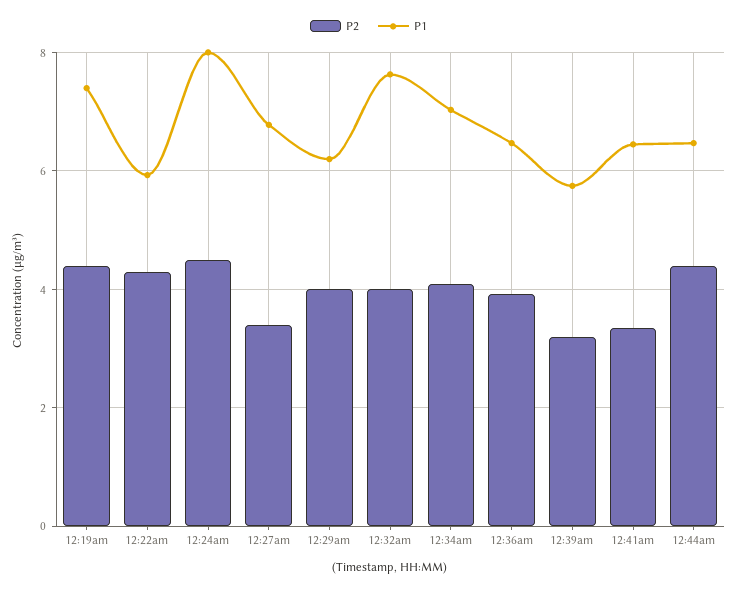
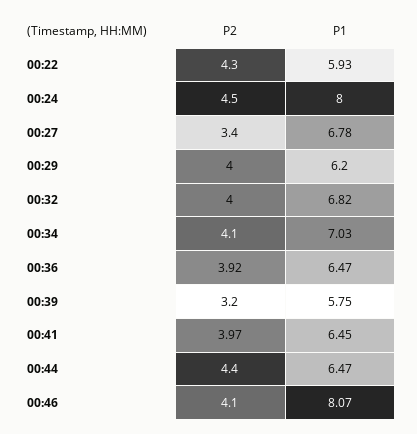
P2, 12:19am: 4.4 -> none
P1, 12:19am: 7.4 -> none
P1, 12:32am: 7.6 -> 6.82
P2, 12:41am: 3.4 -> 3.97
P2, 00:46: none -> 4.1
P1, 00:46: none -> 8.07

